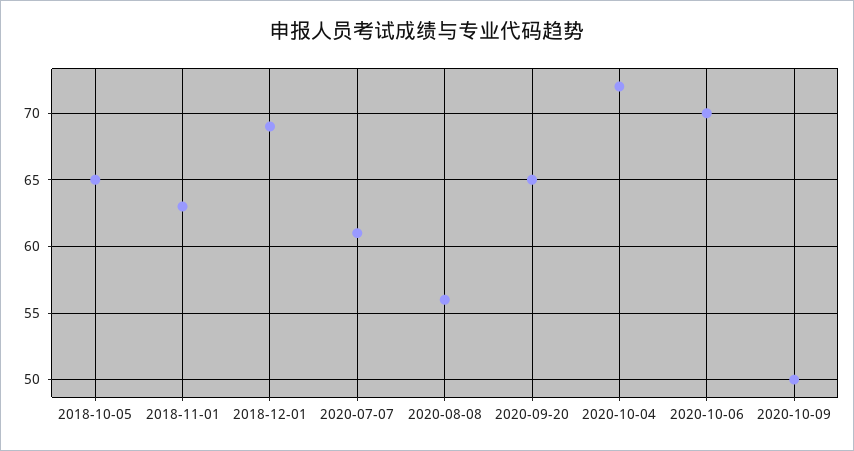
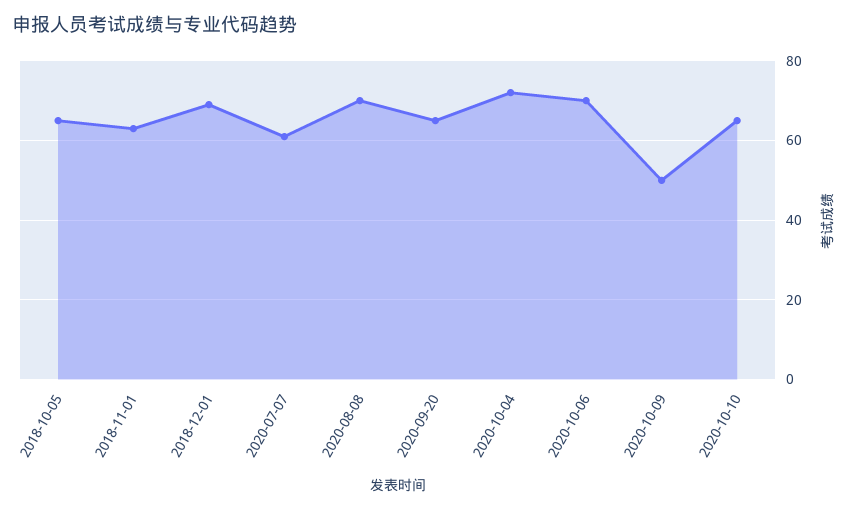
2020-08-08: 56 -> 70
2020-10-10: none -> 65

